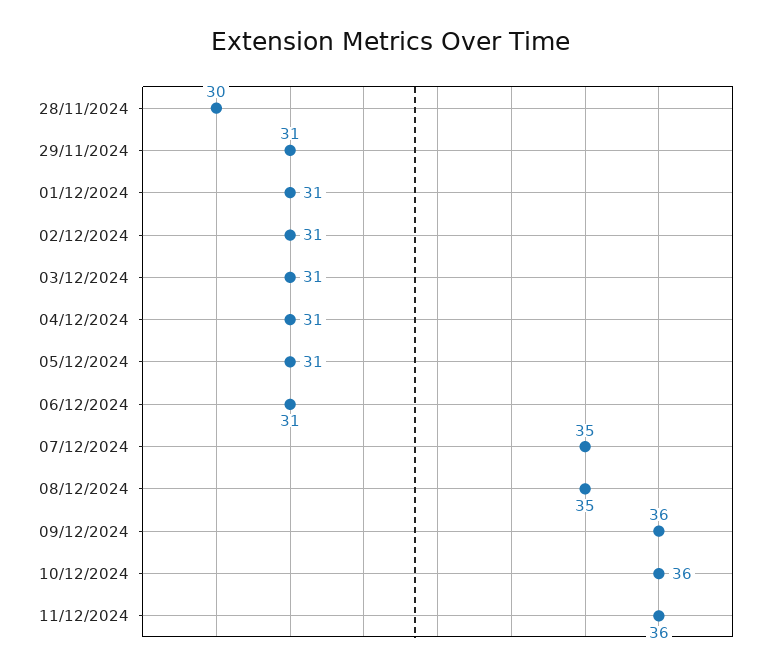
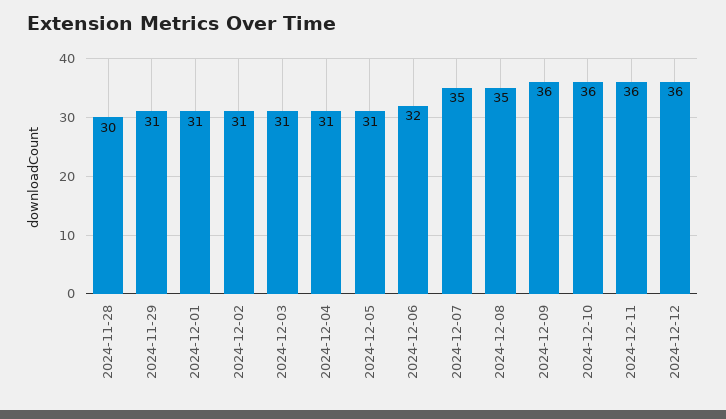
06/12/2024: 31 -> 32
2024-12-12: none -> 36

